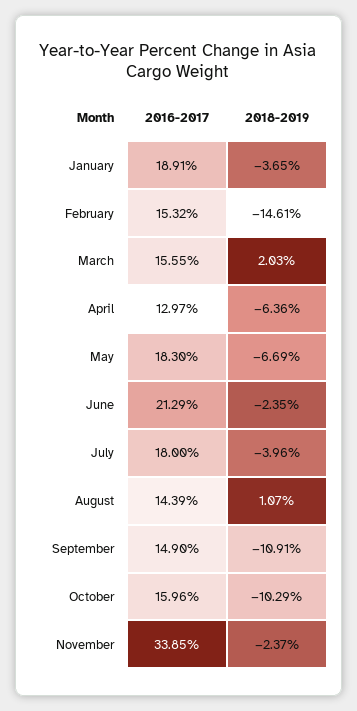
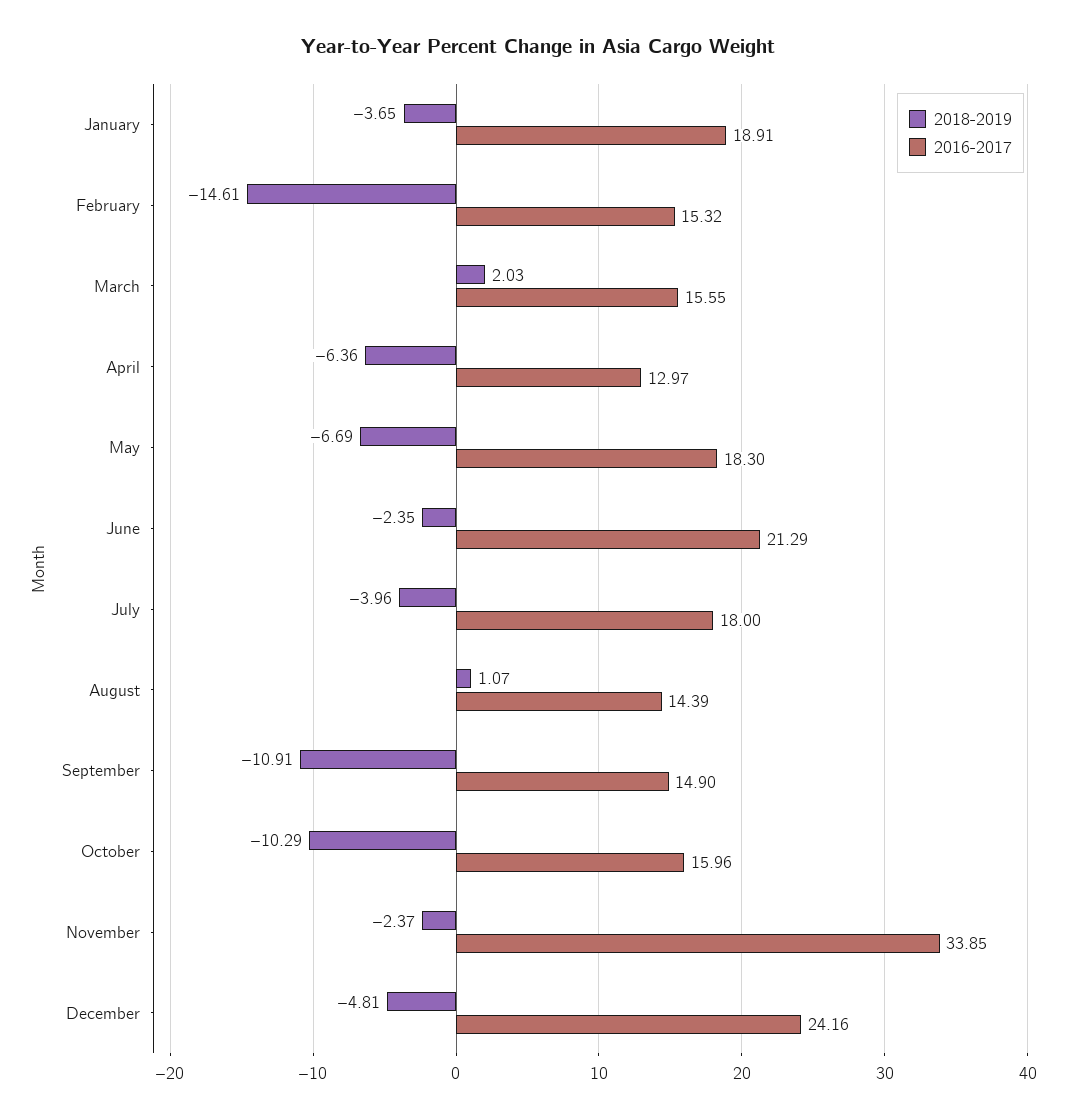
2018-2019, December: none -> -4.81
2016-2017, December: none -> 24.16

